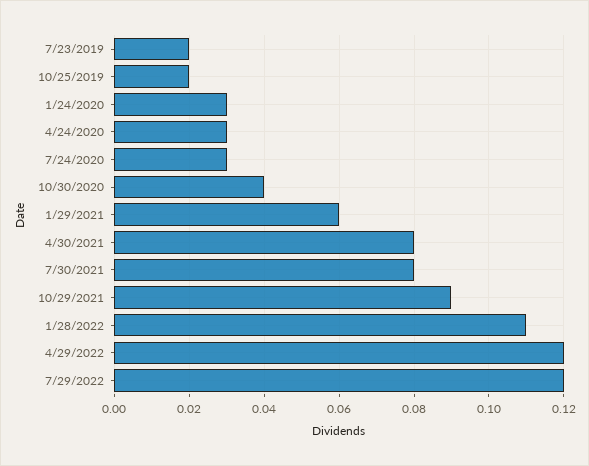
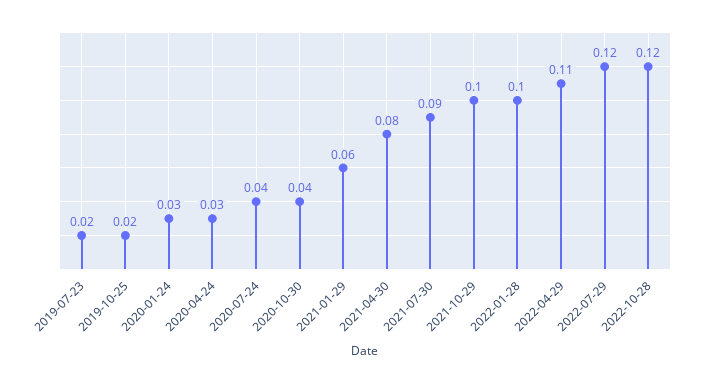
7/24/2020: 0.03 -> 0.04
7/30/2021: 0.08 -> 0.09
10/29/2021: 0.09 -> 0.1
1/28/2022: 0.11 -> 0.1
4/29/2022: 0.12 -> 0.11
2022-10-28: none -> 0.12

